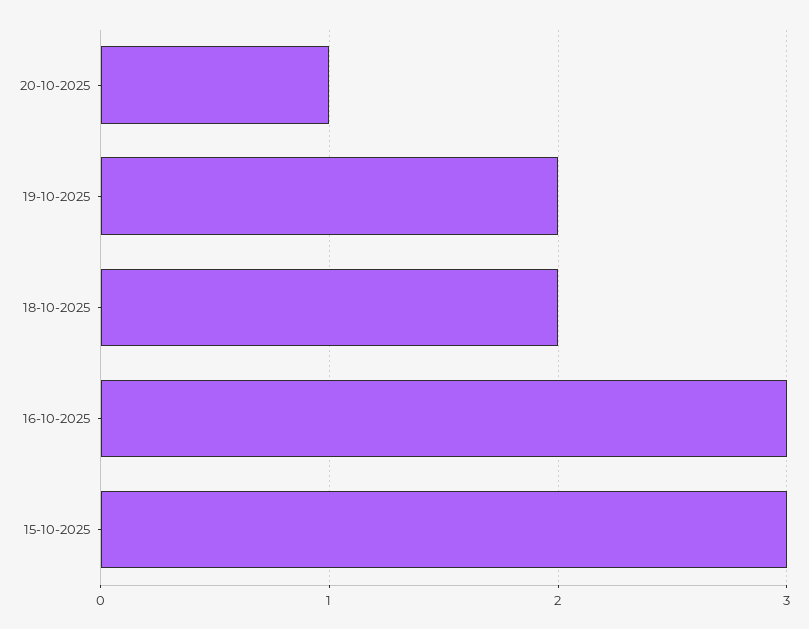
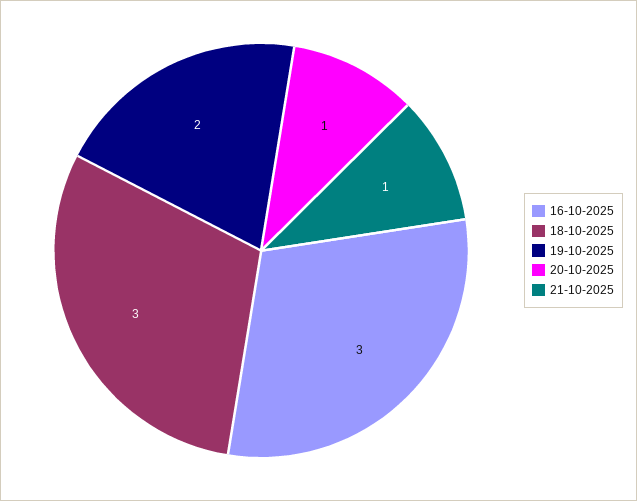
18-10-2025: 2 -> 3
15-10-2025: 3 -> none
21-10-2025: none -> 1

